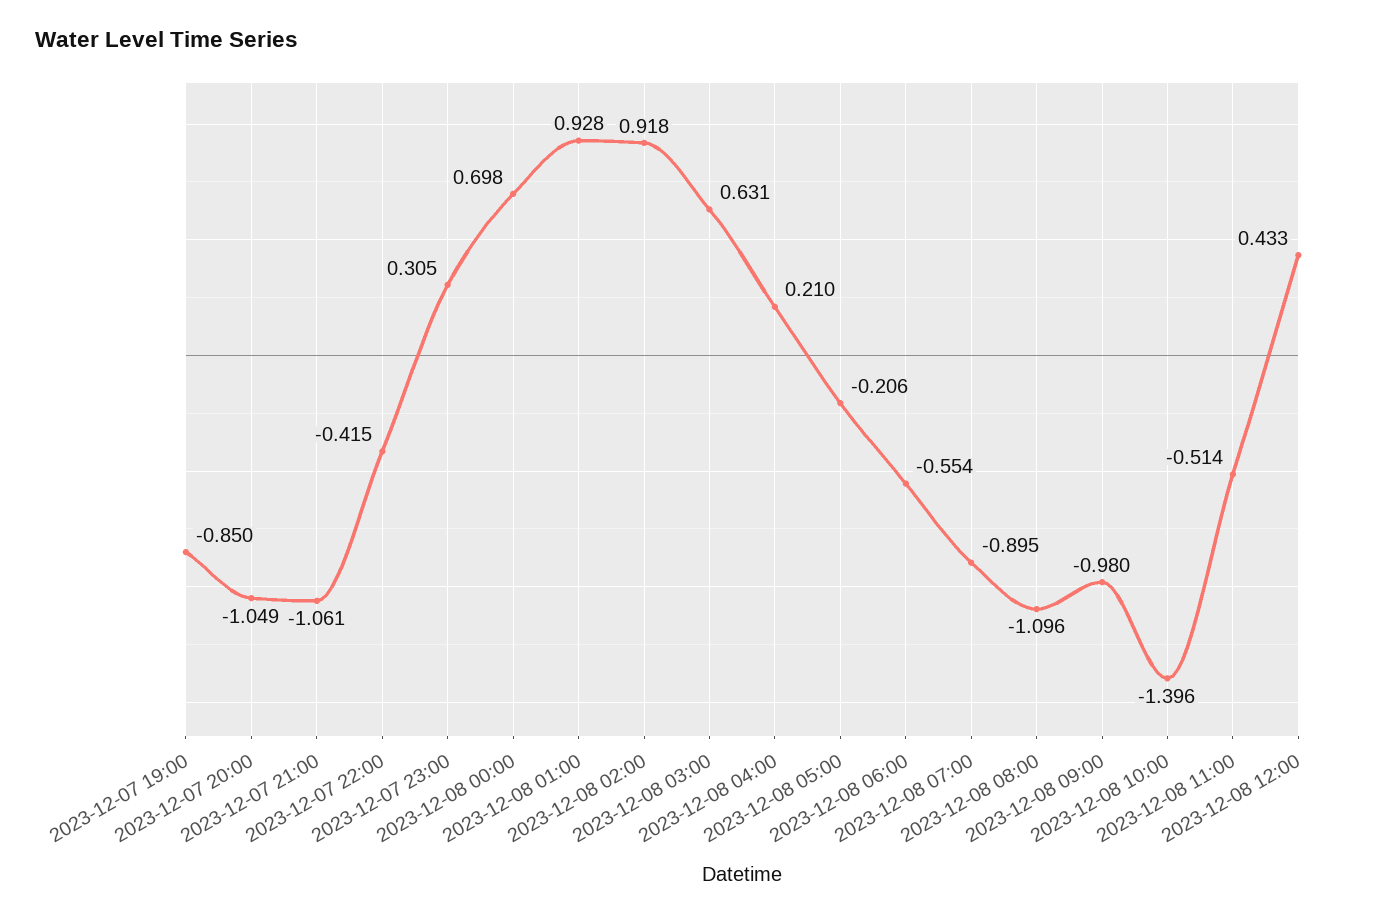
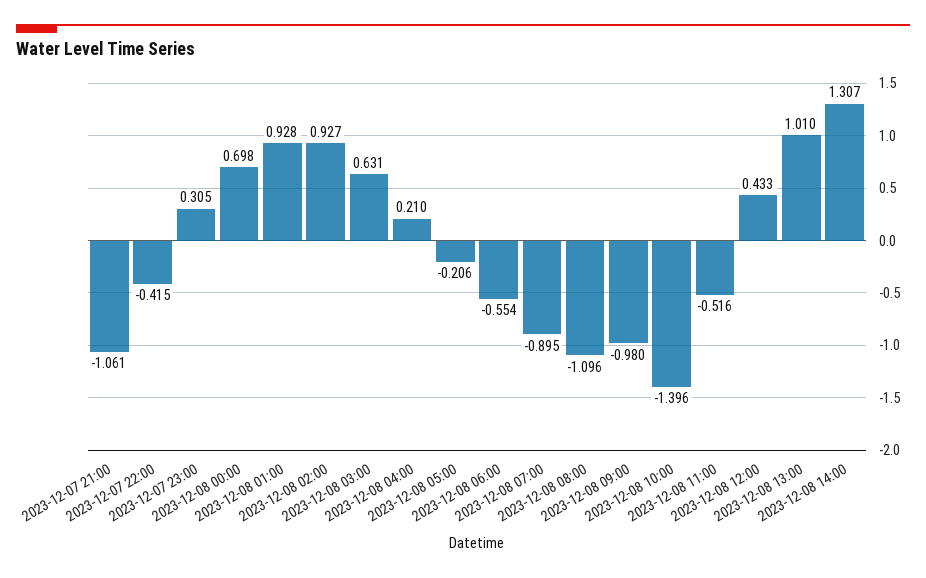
2023-12-07 19:00: -0.85 -> none
2023-12-07 20:00: -1.049 -> none
2023-12-08 02:00: 0.918 -> 0.927
2023-12-08 11:00: -0.514 -> -0.516
2023-12-08 13:00: none -> 1.01
2023-12-08 14:00: none -> 1.307

